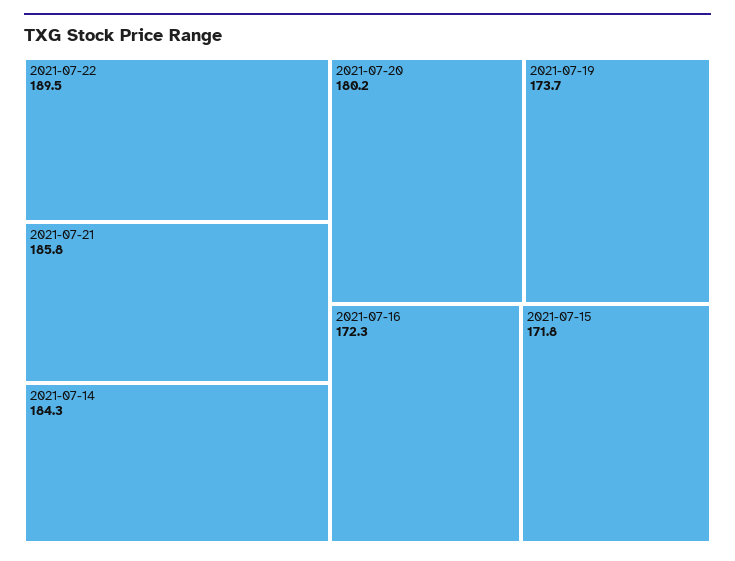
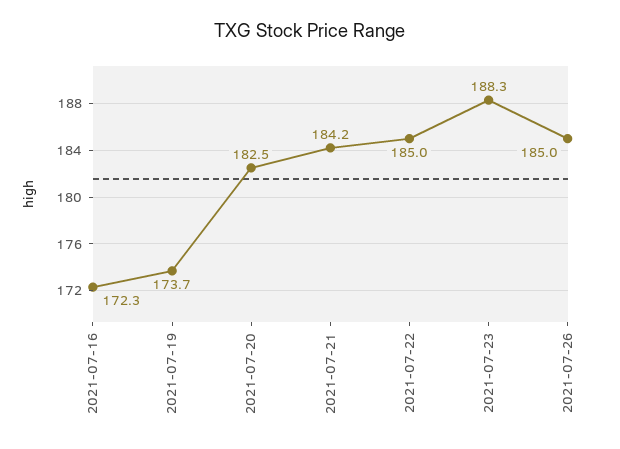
2021-07-22: 189.5 -> 185
2021-07-21: 185.8 -> 184.2
2021-07-14: 184.3 -> none
2021-07-20: 180.2 -> 182.5
2021-07-15: 171.8 -> none
2021-07-23: none -> 188.3
2021-07-26: none -> 185

